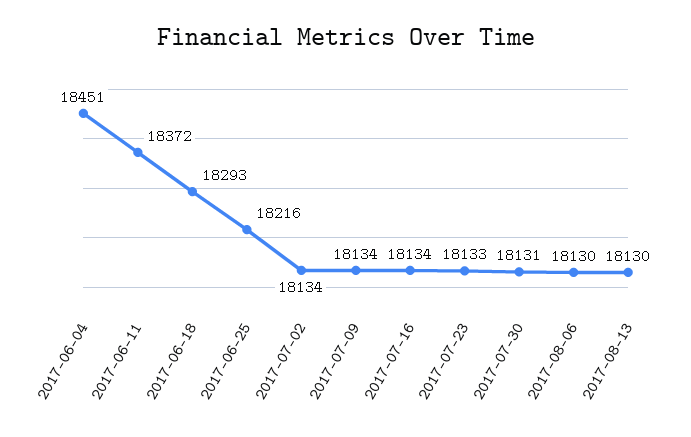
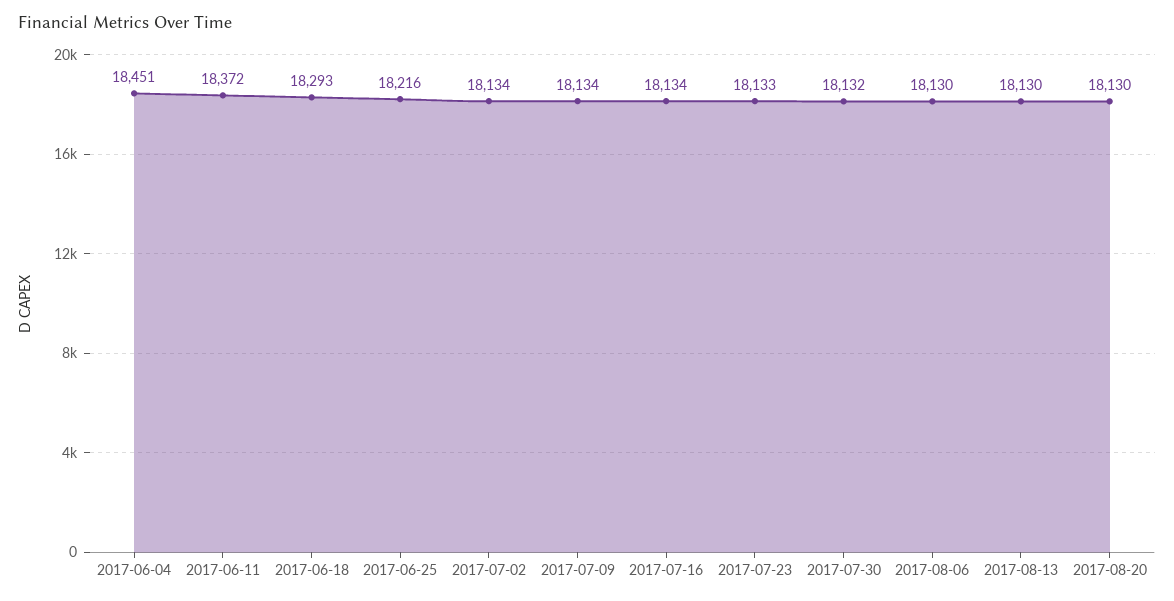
2017-07-30: 18131 -> 18132
2017-08-20: none -> 18130

